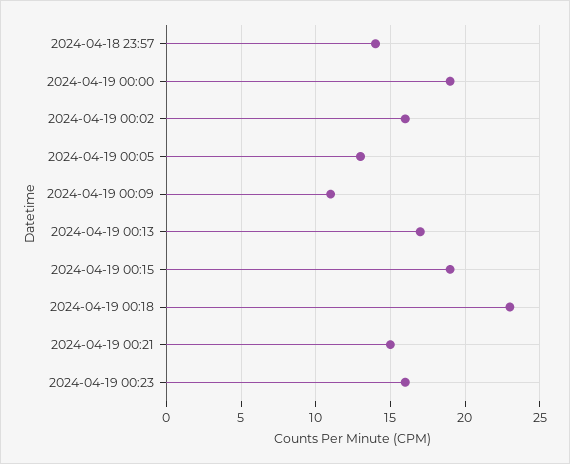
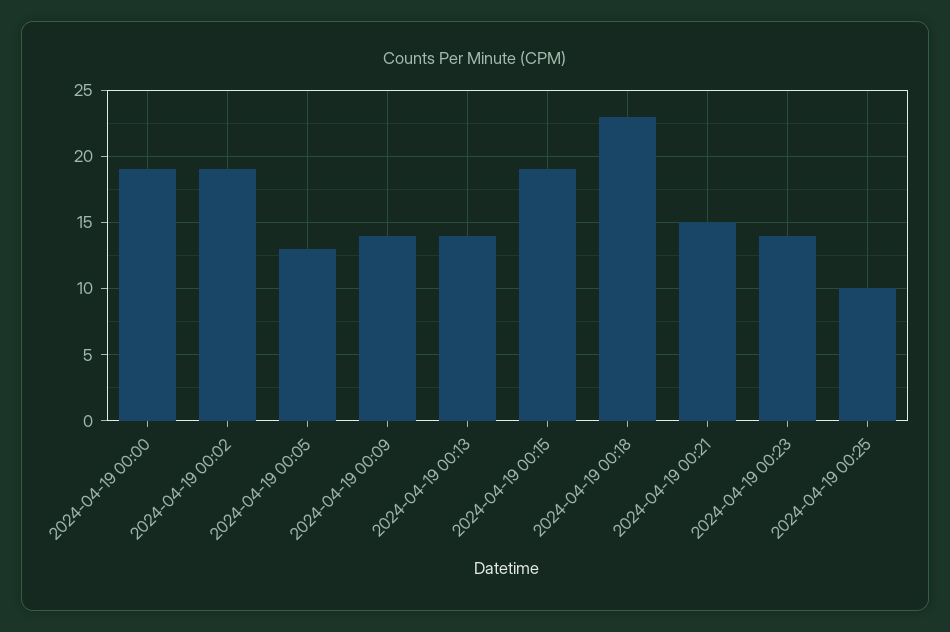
2024-04-18 23:57: 14 -> none
2024-04-19 00:02: 16 -> 19
2024-04-19 00:09: 11 -> 14
2024-04-19 00:13: 17 -> 14
2024-04-19 00:23: 16 -> 14
2024-04-19 00:25: none -> 10

